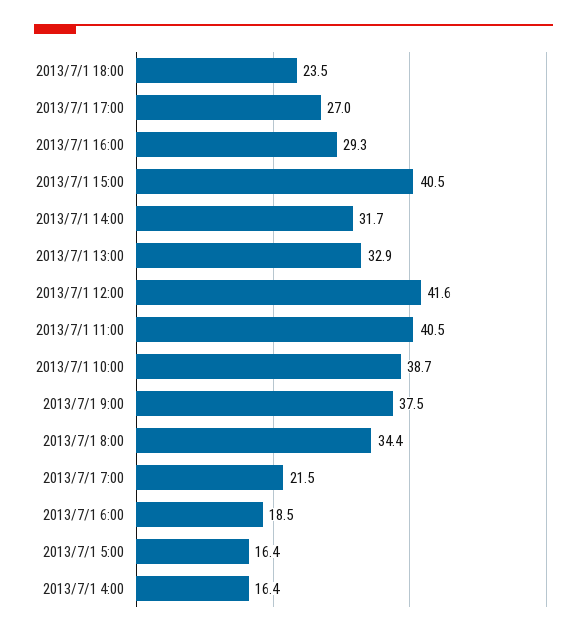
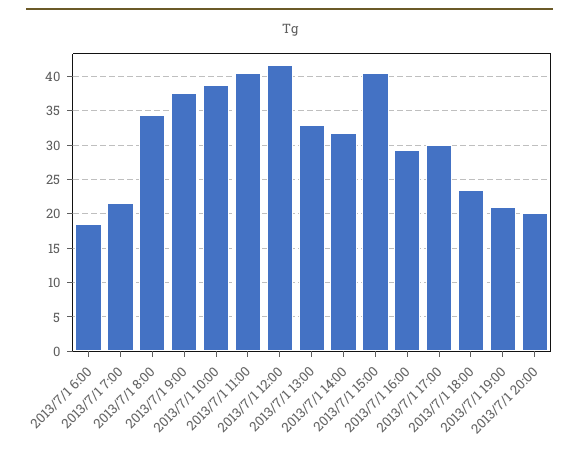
2013/7/1 17:00: 27 -> 30
2013/7/1 5:00: 16.4 -> none
2013/7/1 4:00: 16.4 -> none
2013/7/1 19:00: none -> 21
2013/7/1 20:00: none -> 20

